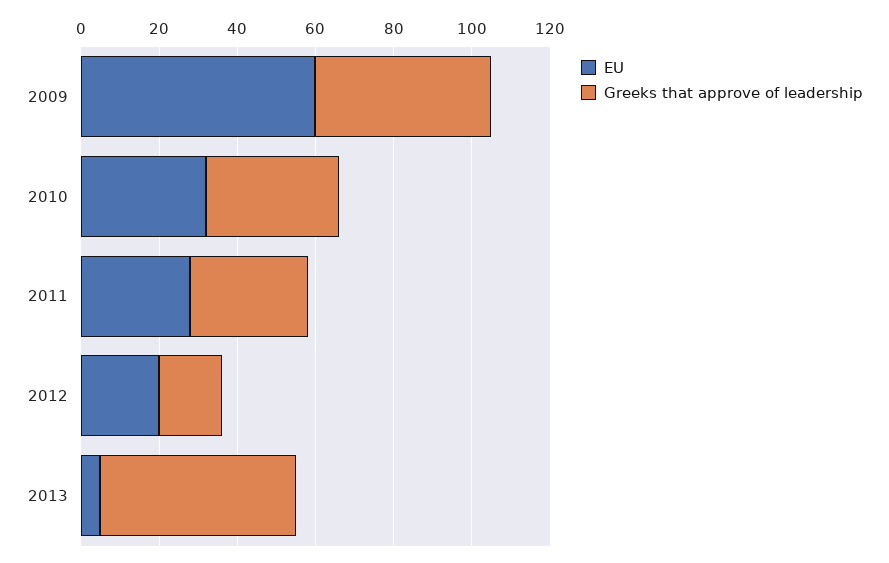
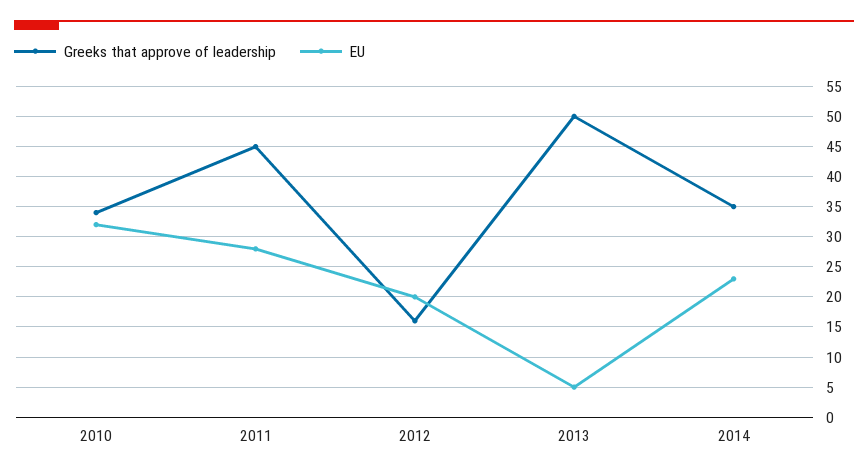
EU, 2009: 60 -> none
Greeks that approve of leadership, 2009: 45 -> none
Greeks that approve of leadership, 2011: 30 -> 45
Greeks that approve of leadership, 2014: none -> 35
EU, 2014: none -> 23

